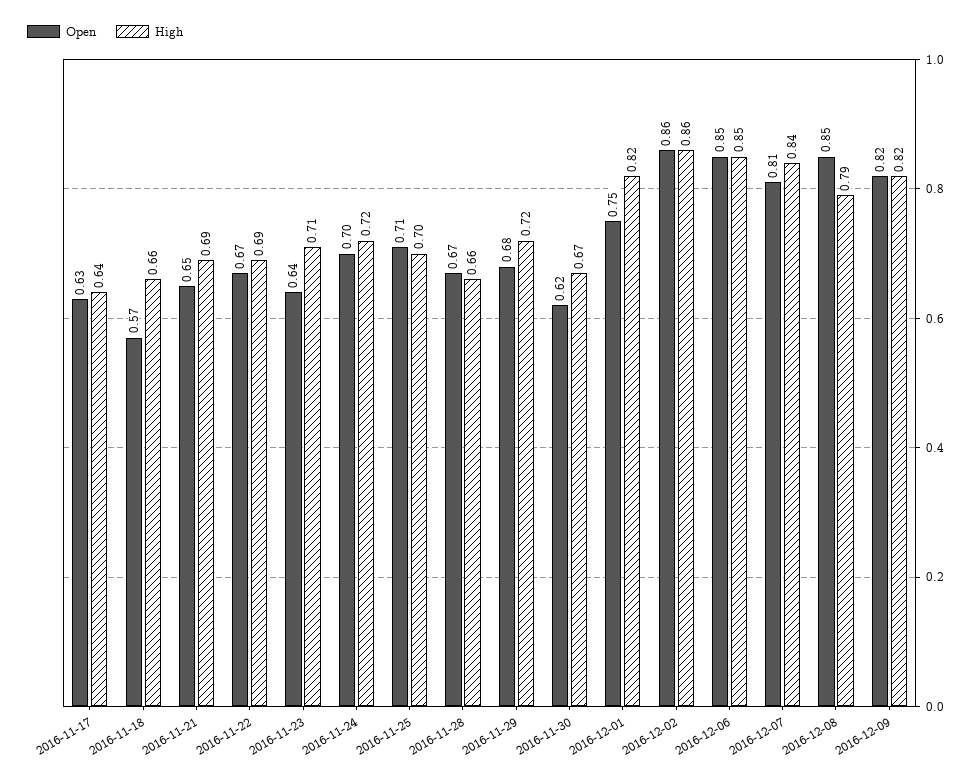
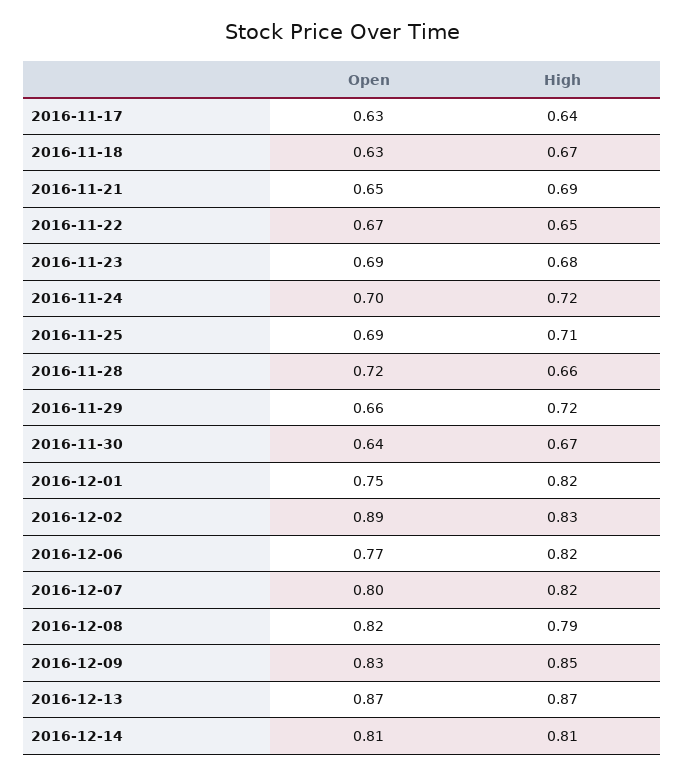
Open, 2016-11-18: 0.57 -> 0.63
High, 2016-11-18: 0.66 -> 0.67
High, 2016-11-22: 0.69 -> 0.65
Open, 2016-11-23: 0.64 -> 0.69
High, 2016-11-23: 0.71 -> 0.68
Open, 2016-11-25: 0.71 -> 0.69
High, 2016-11-25: 0.7 -> 0.71
Open, 2016-11-28: 0.67 -> 0.72
Open, 2016-11-29: 0.68 -> 0.66
Open, 2016-11-30: 0.62 -> 0.64
Open, 2016-12-02: 0.86 -> 0.89
High, 2016-12-02: 0.86 -> 0.83
Open, 2016-12-06: 0.85 -> 0.77
High, 2016-12-06: 0.85 -> 0.82
Open, 2016-12-07: 0.81 -> 0.8
High, 2016-12-07: 0.84 -> 0.82
Open, 2016-12-08: 0.85 -> 0.82
Open, 2016-12-09: 0.82 -> 0.83
High, 2016-12-09: 0.82 -> 0.85
Open, 2016-12-13: none -> 0.87
High, 2016-12-13: none -> 0.87
Open, 2016-12-14: none -> 0.81
High, 2016-12-14: none -> 0.81

